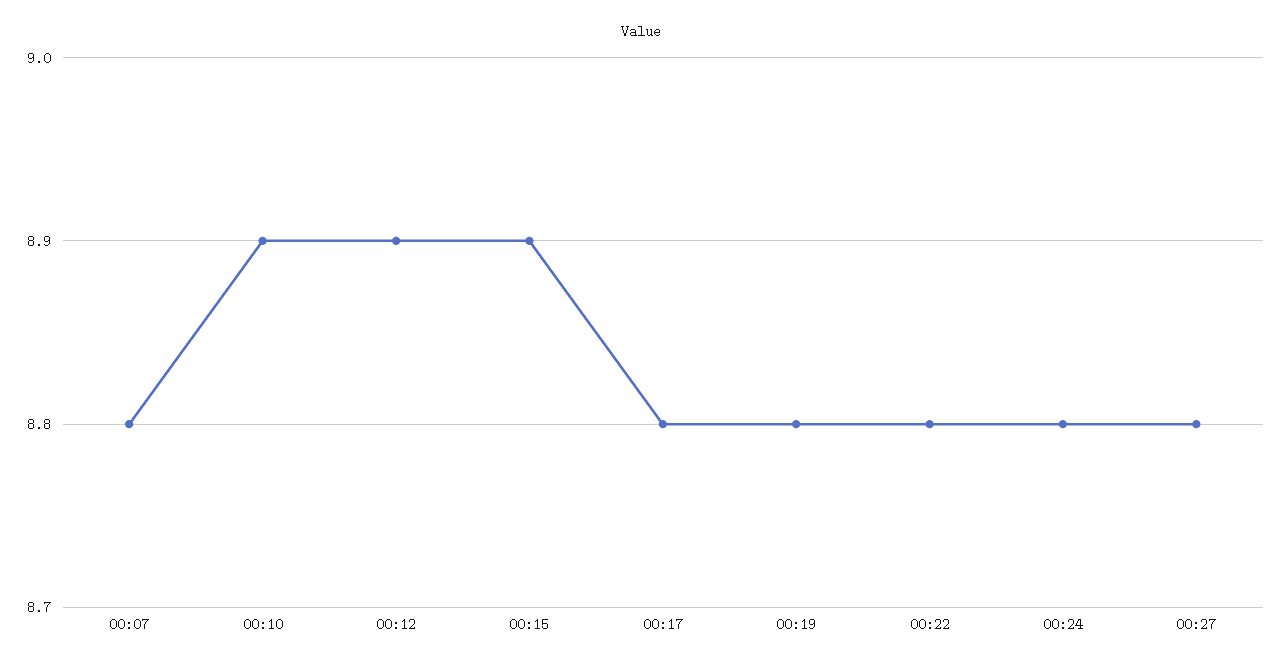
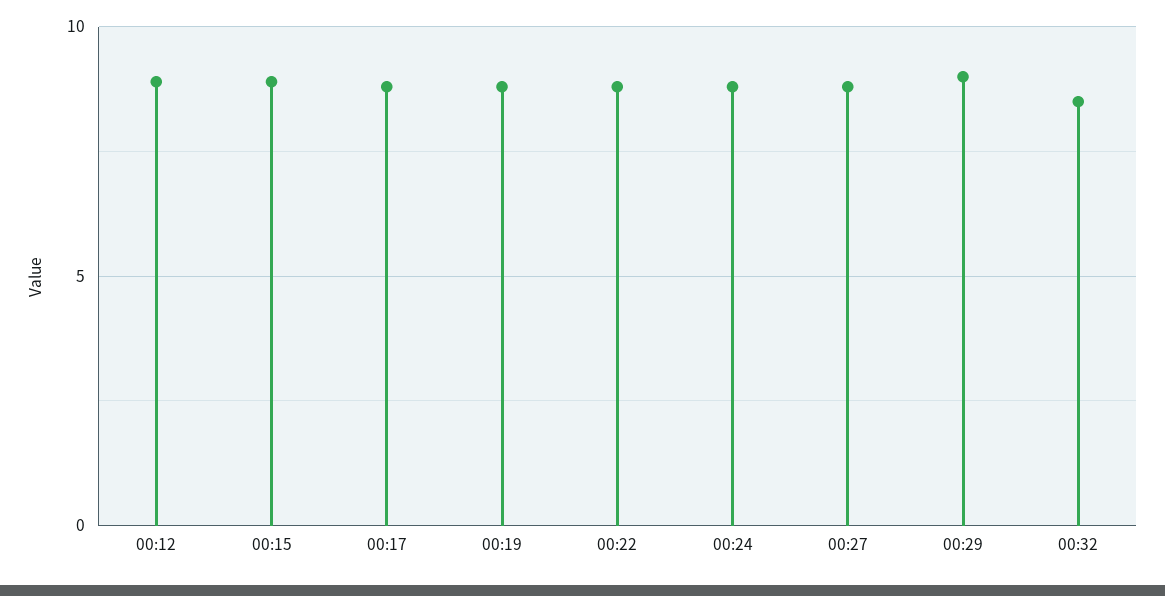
00:07: 8.8 -> none
00:10: 8.9 -> none
00:29: none -> 9
00:32: none -> 8.5

